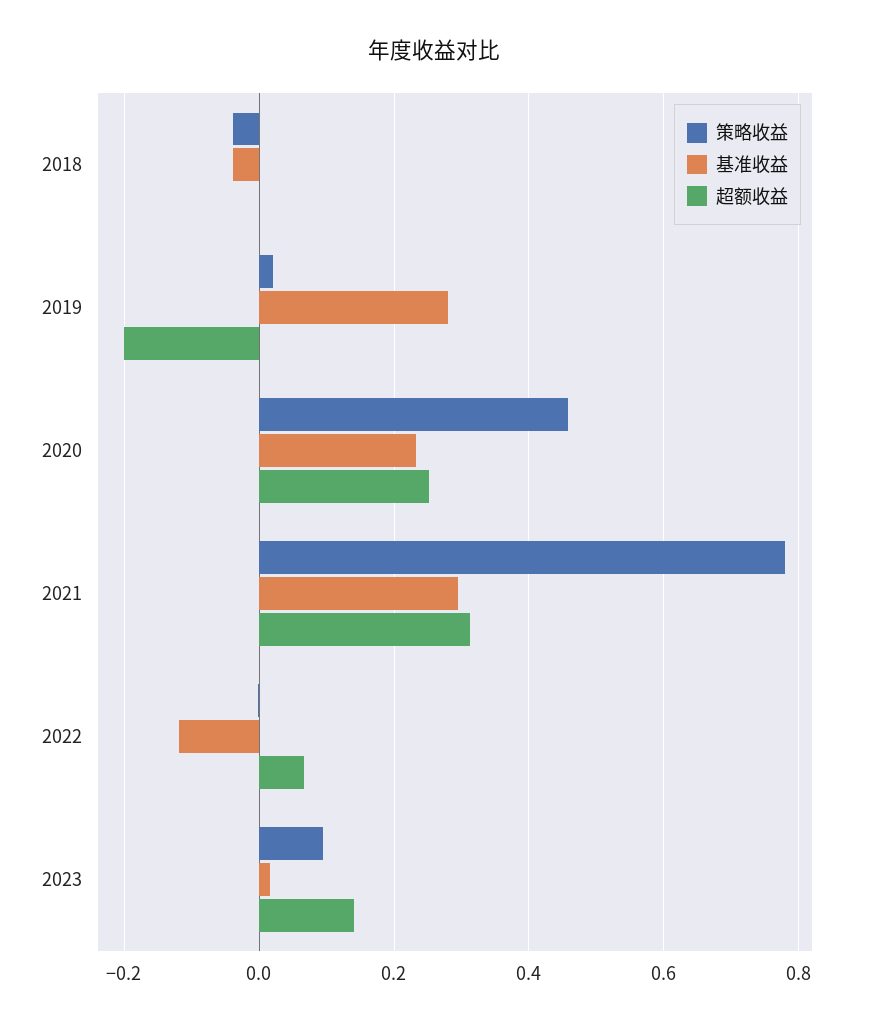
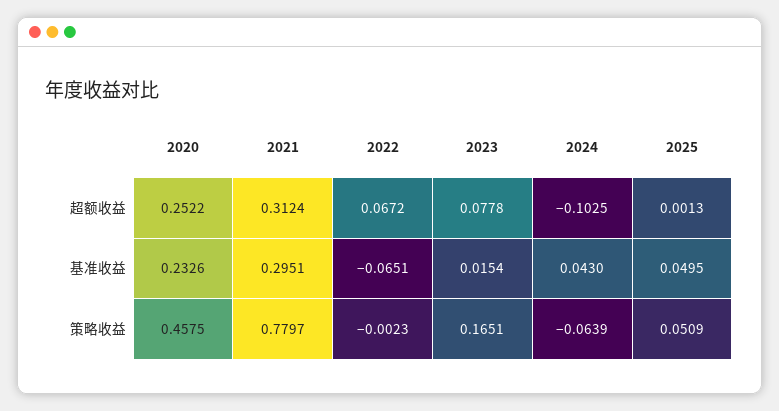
策略收益, 2018: -0.04 -> none
基准收益, 2018: -0.04 -> none
超额收益, 2018: 0 -> none
策略收益, 2019: 0.02 -> none
基准收益, 2019: 0.28 -> none
超额收益, 2019: -0.2 -> none
基准收益, 2022: -0.12 -> -0.0651
策略收益, 2023: 0.1 -> 0.1651
超额收益, 2023: 0.14 -> 0.0778
超额收益, 2024: none -> -0.1025
超额收益, 2025: none -> 0.0013
基准收益, 2024: none -> 0.043
基准收益, 2025: none -> 0.0495
策略收益, 2024: none -> -0.0639
策略收益, 2025: none -> 0.0509

